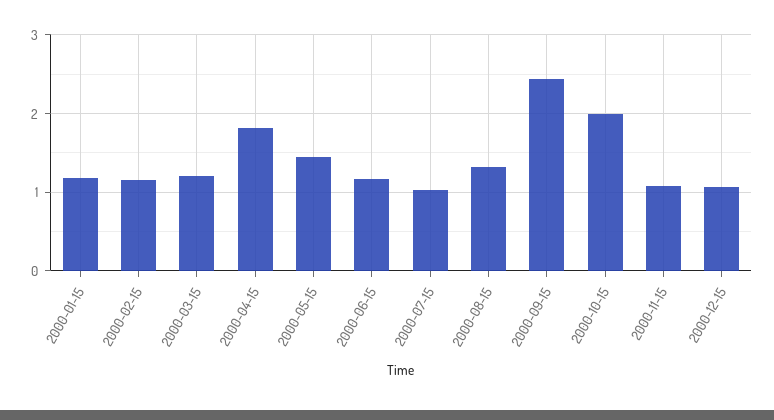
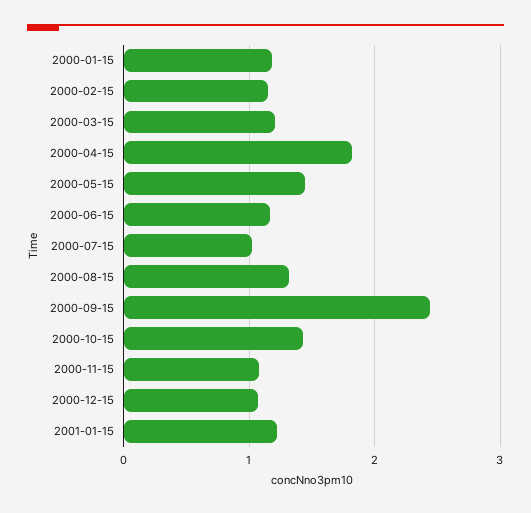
2000-10-15: 2 -> 1.4
2001-01-15: none -> 1.2

